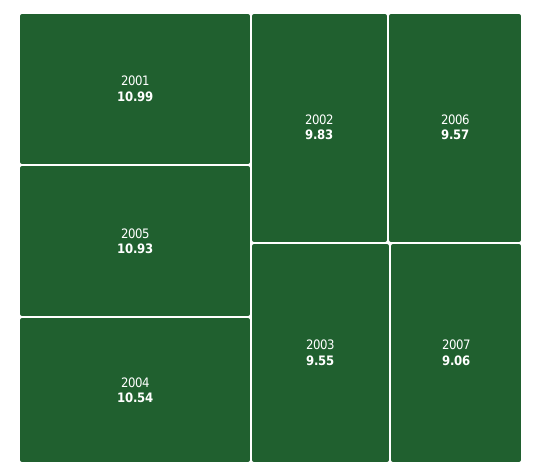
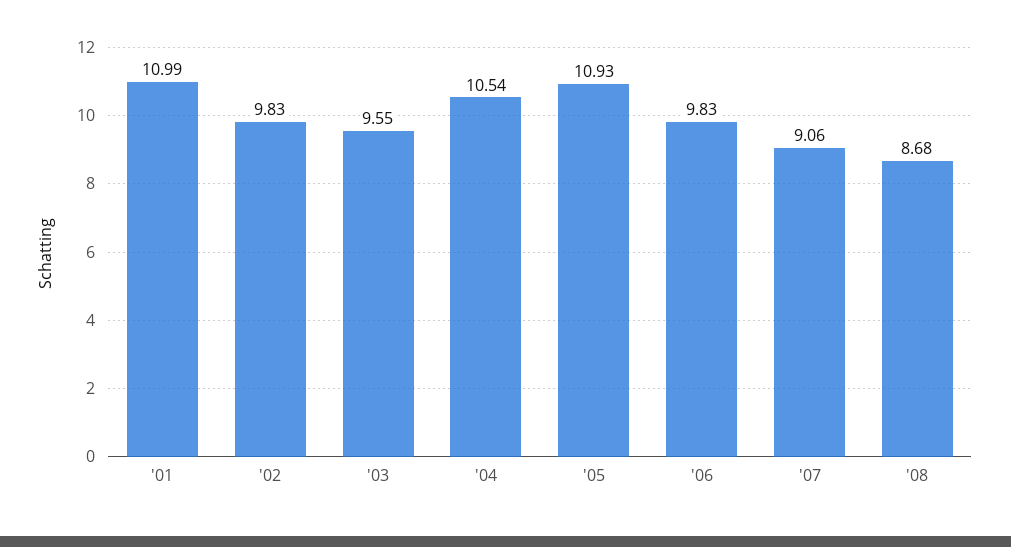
2006: 9.57 -> 9.83
'08: none -> 8.68

